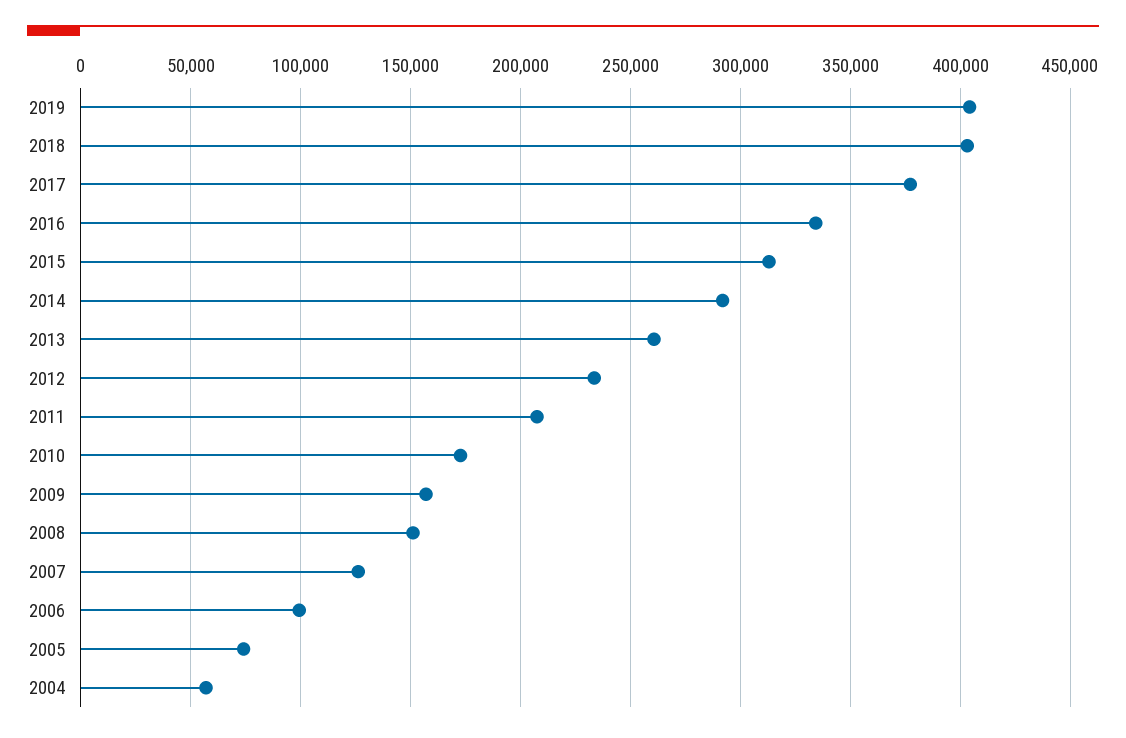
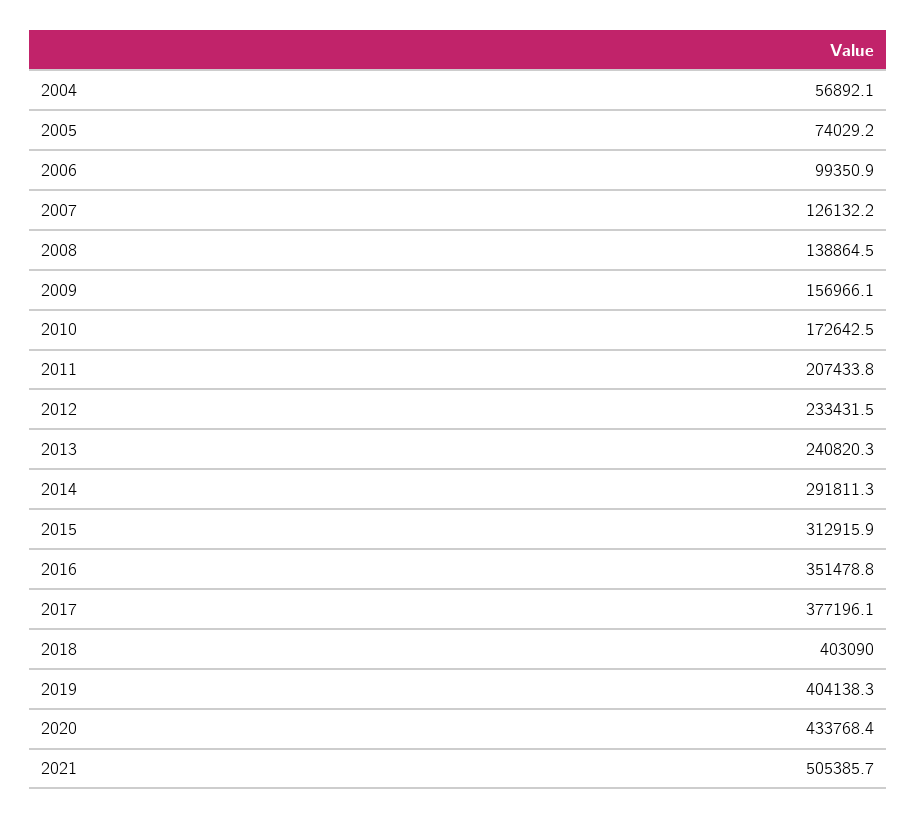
2016: 335000 -> 351478.8
2013: 260000 -> 240820.3
2008: 150000 -> 138864.5
2020: none -> 433768.4
2021: none -> 505385.7

